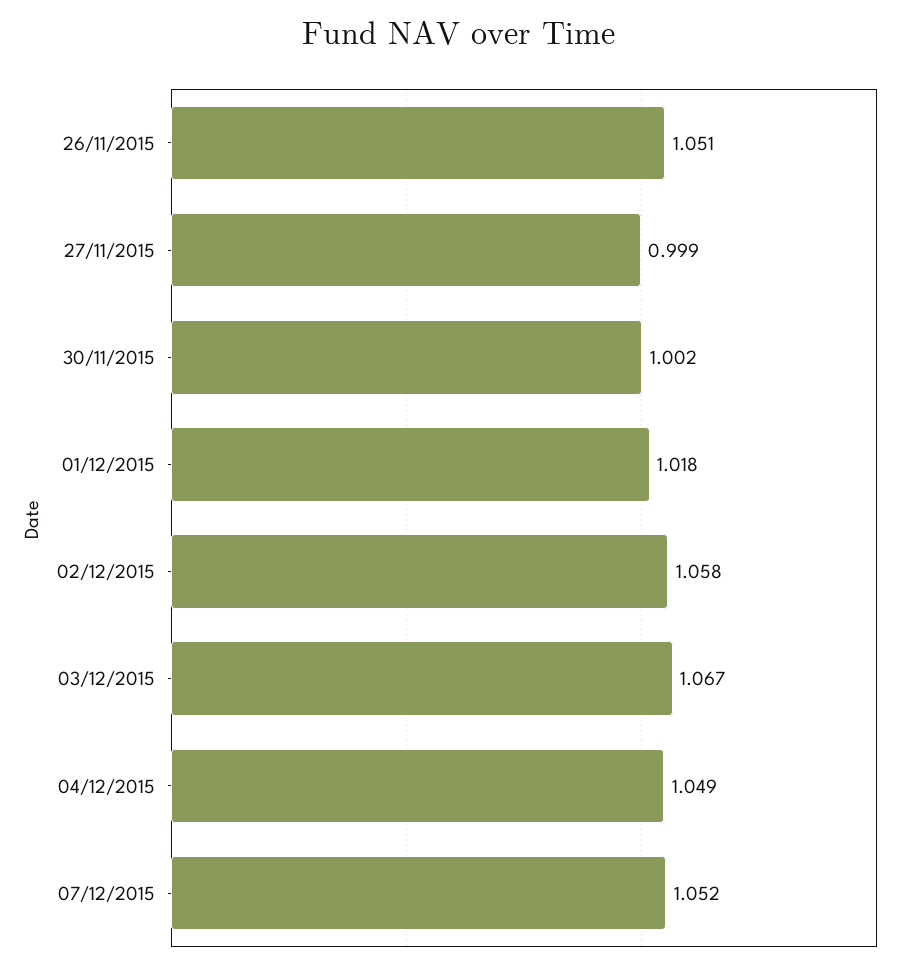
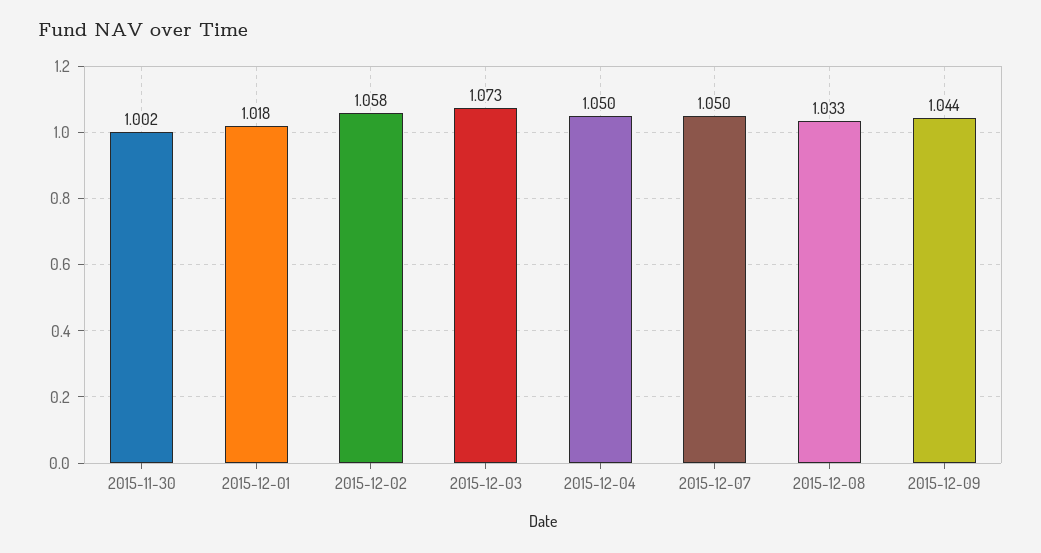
26/11/2015: 1.051 -> none
27/11/2015: 0.999 -> none
03/12/2015: 1.067 -> 1.073
04/12/2015: 1.049 -> 1.05
07/12/2015: 1.052 -> 1.05
2015-12-08: none -> 1.033
2015-12-09: none -> 1.044

